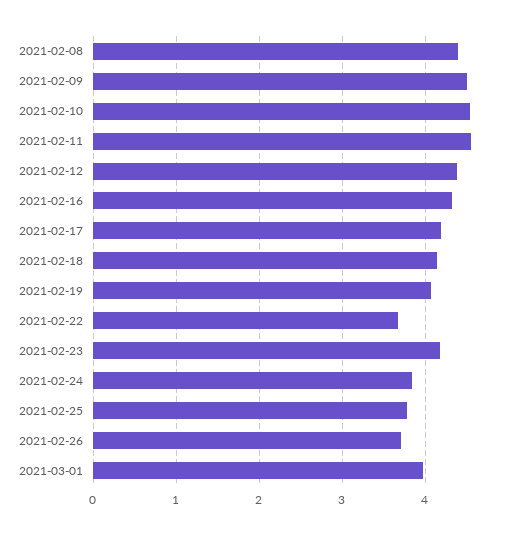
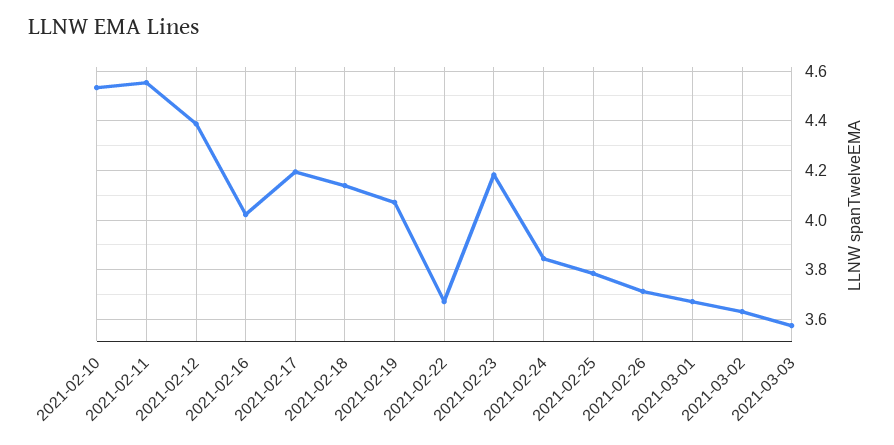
2021-02-08: 4.4 -> none
2021-02-09: 4.5 -> none
2021-02-16: 4.3 -> 4.025
2021-03-01: 4 -> 3.675
2021-03-02: none -> 3.625
2021-03-03: none -> 3.575

